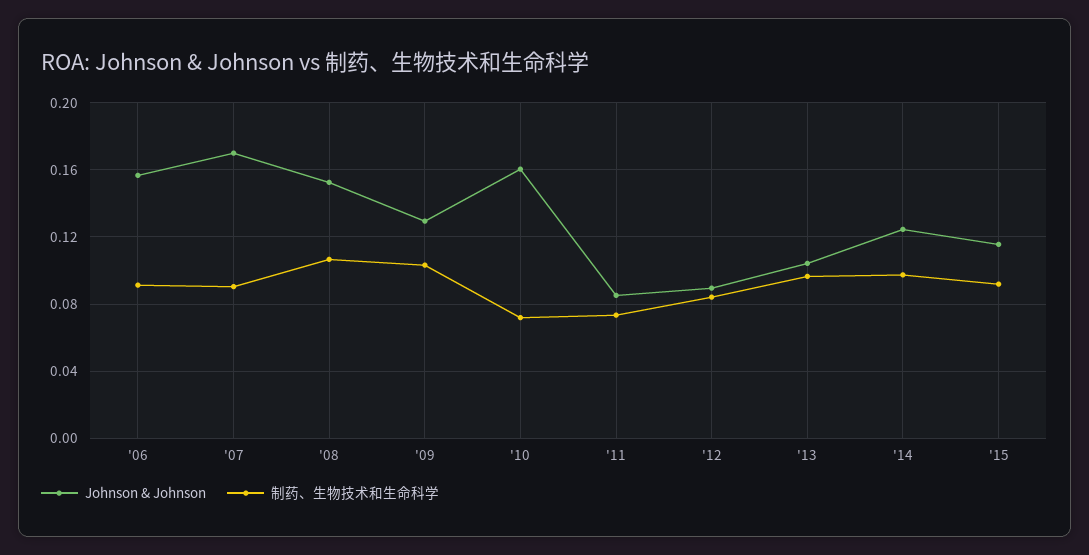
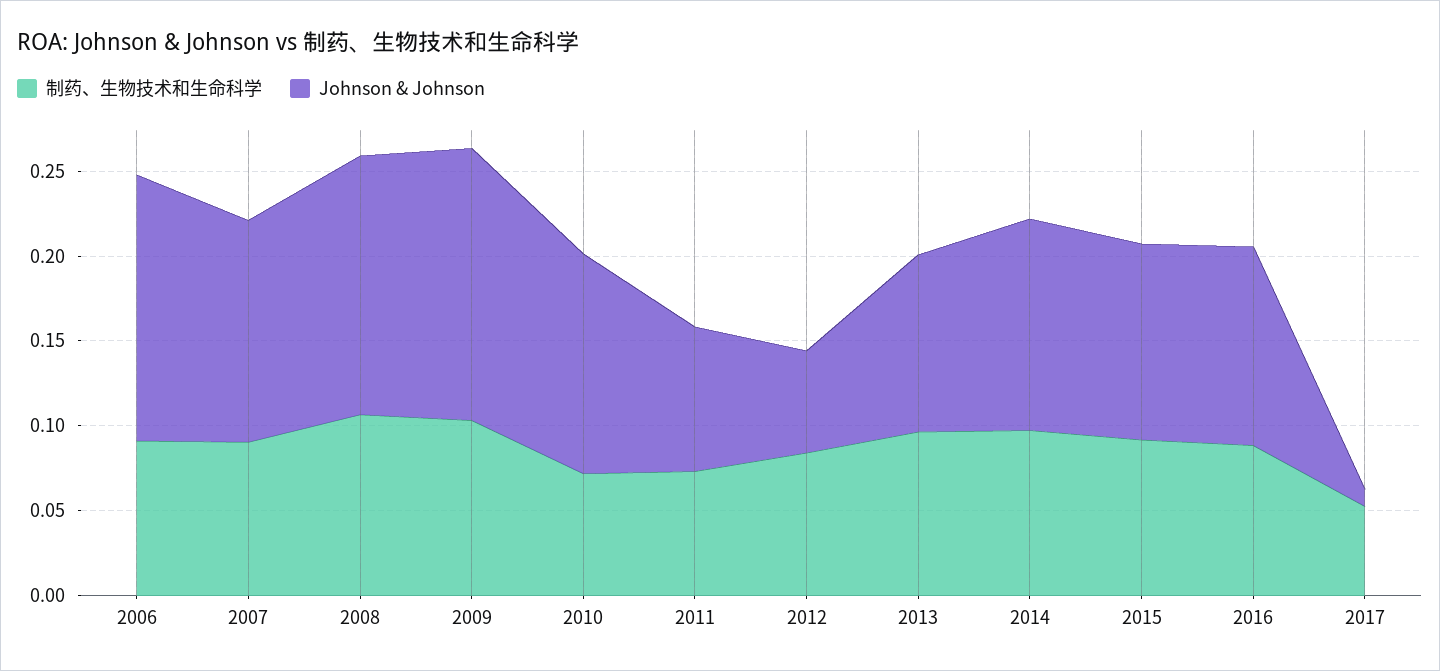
Johnson & Johnson, '07: 0.17 -> 0.13
Johnson & Johnson, '09: 0.13 -> 0.16
Johnson & Johnson, '10: 0.16 -> 0.13
Johnson & Johnson, '12: 0.09 -> 0.06
制药、生物技术和生命科学, 2016: none -> 0.09
Johnson & Johnson, 2016: none -> 0.12
制药、生物技术和生命科学, 2017: none -> 0.05
Johnson & Johnson, 2017: none -> 0.01

